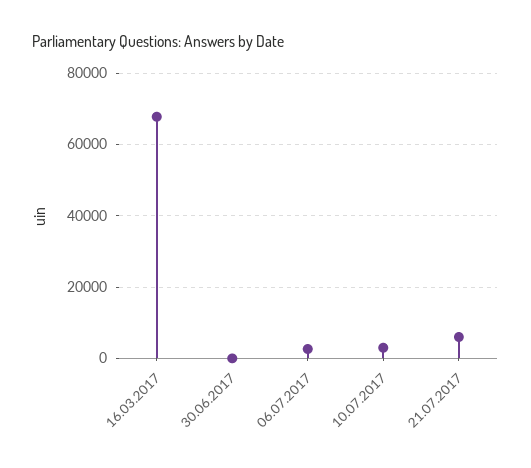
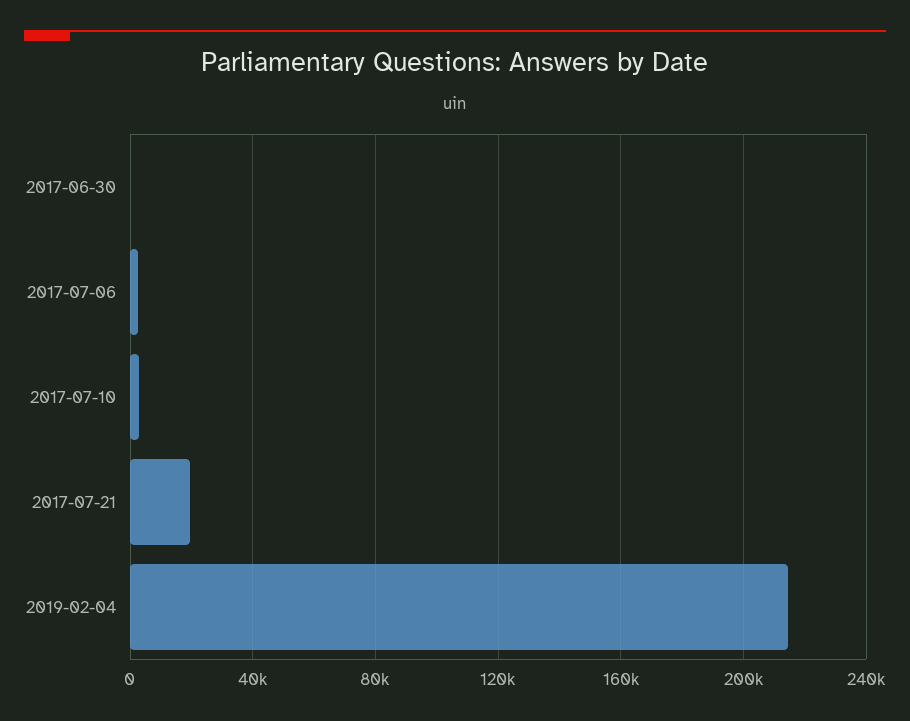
16.03.2017: 68000 -> none
21.07.2017: 6000 -> 20000
2019-02-04: none -> 215000

